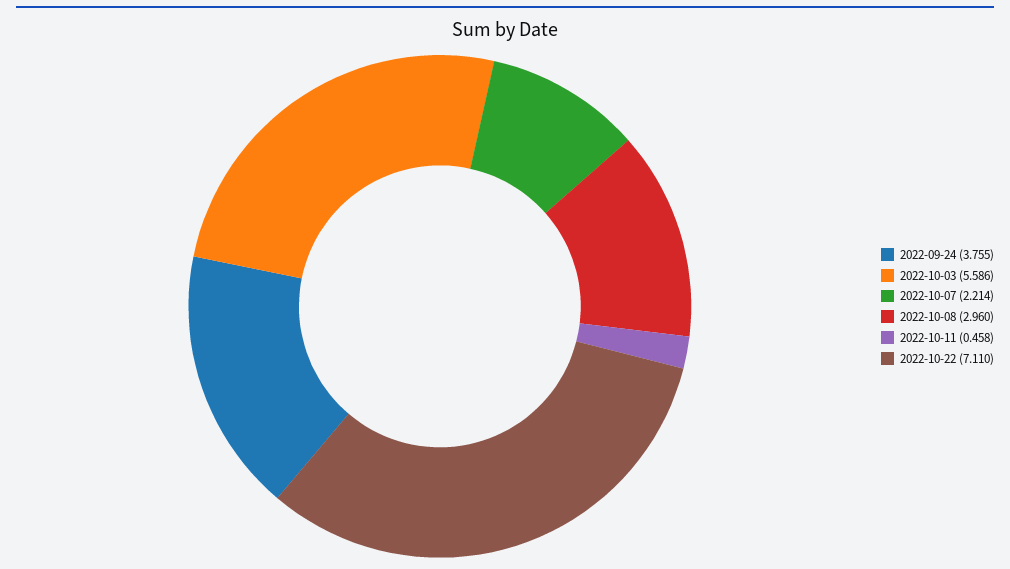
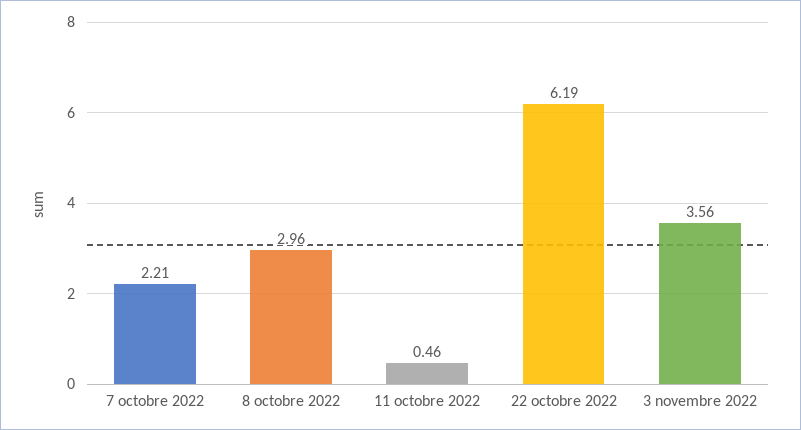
2022-09-24: 3.755 -> none
2022-10-03: 5.586 -> none
2022-10-22: 7.11 -> 6.19
3 novembre 2022: none -> 3.56

